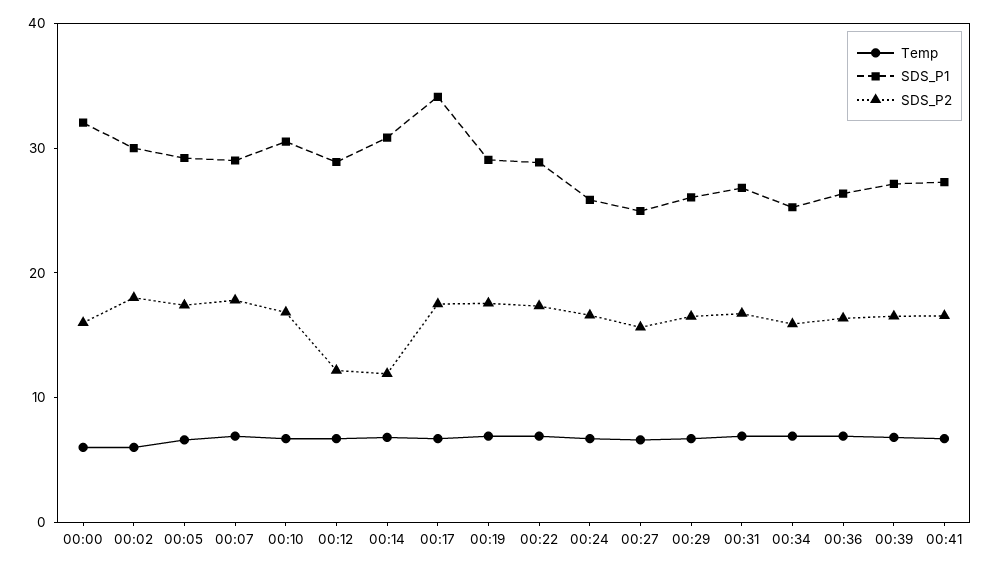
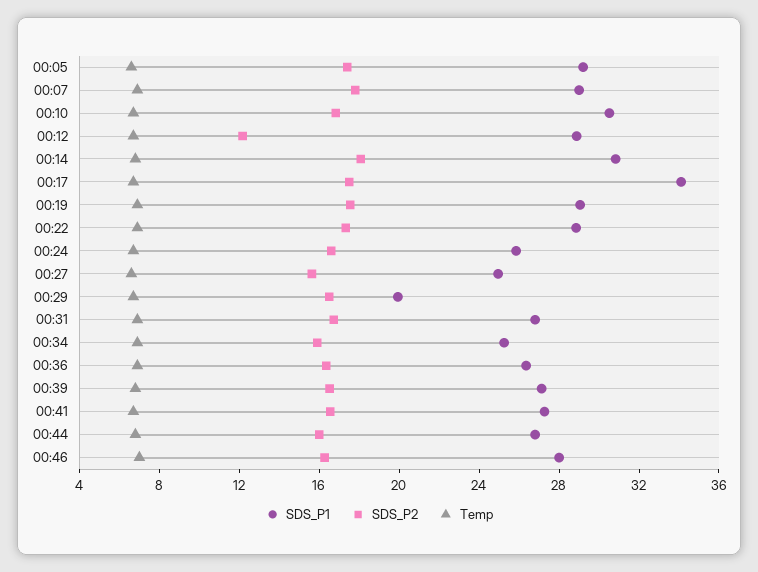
Temp, 00:00: 6 -> none
SDS_P1, 00:00: 32 -> none
SDS_P2, 00:00: 16 -> none
Temp, 00:02: 6 -> none
SDS_P1, 00:02: 30 -> none
SDS_P2, 00:02: 18 -> none
SDS_P2, 00:14: 12 -> 18
SDS_P1, 00:29: 26 -> 20
SDS_P1, 00:44: none -> 27
SDS_P2, 00:44: none -> 16
Temp, 00:44: none -> 7
SDS_P1, 00:46: none -> 28
SDS_P2, 00:46: none -> 16
Temp, 00:46: none -> 7

